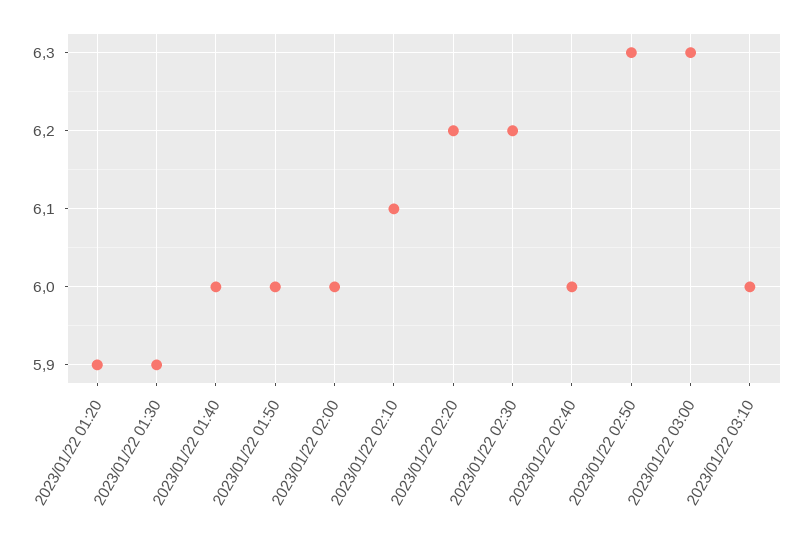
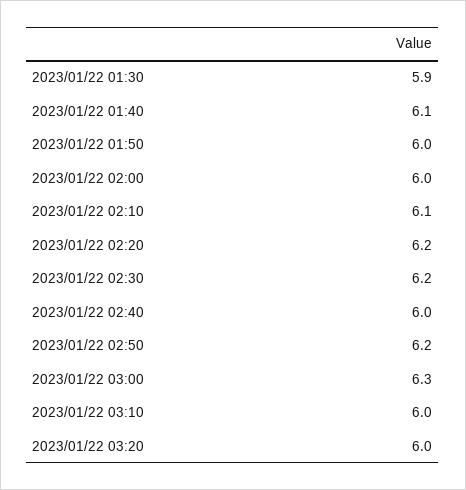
2023/01/22 01:20: 5.9 -> none
2023/01/22 01:40: 6 -> 6.1
2023/01/22 02:50: 6.3 -> 6.2
2023/01/22 03:20: none -> 6

